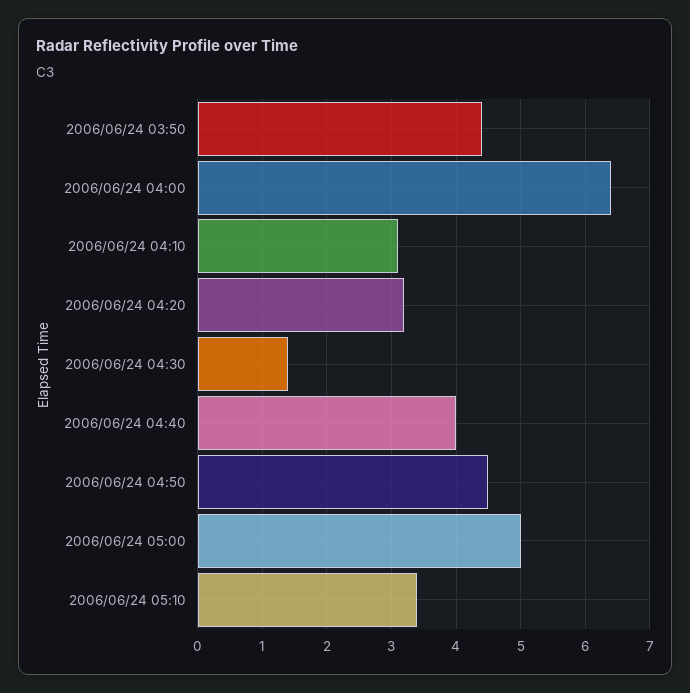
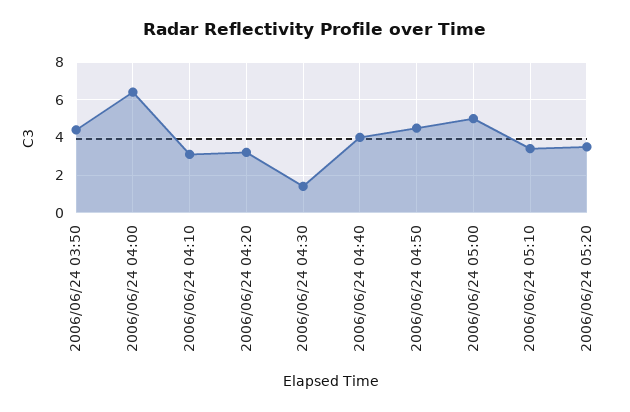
2006/06/24 05:20: none -> 3.5

